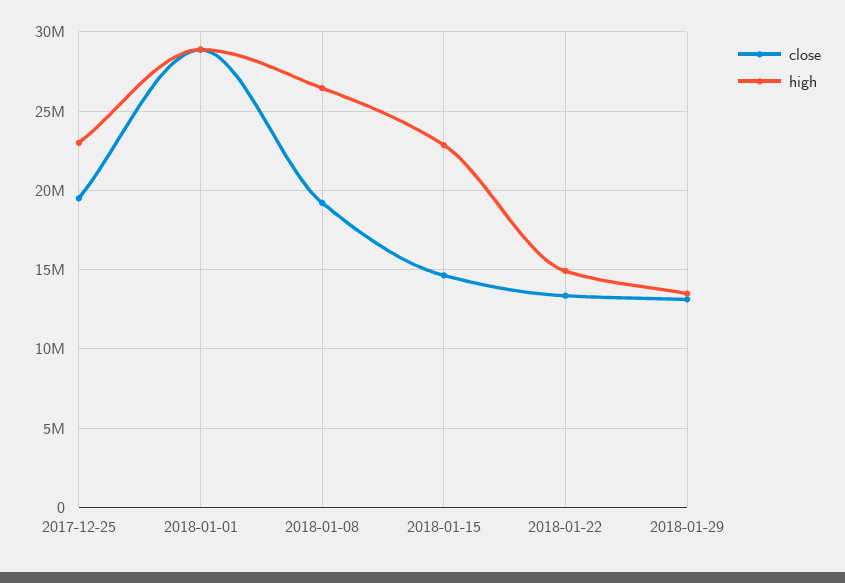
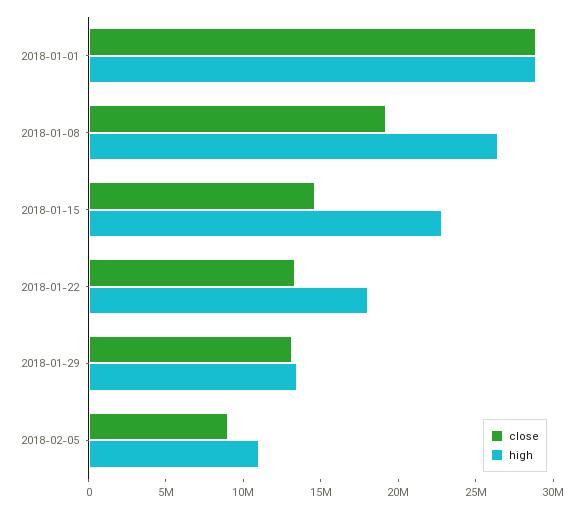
close, 2017-12-25: 19500000 -> none
high, 2017-12-25: 23000000 -> none
high, 2018-01-22: 15000000 -> 18000000
close, 2018-02-05: none -> 9000000
high, 2018-02-05: none -> 11000000

